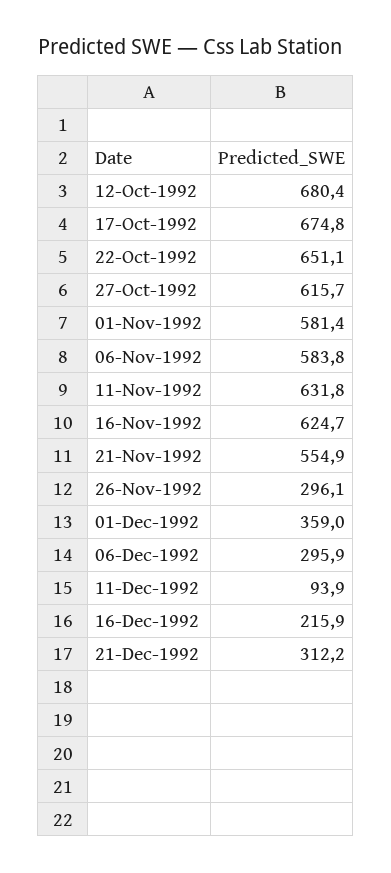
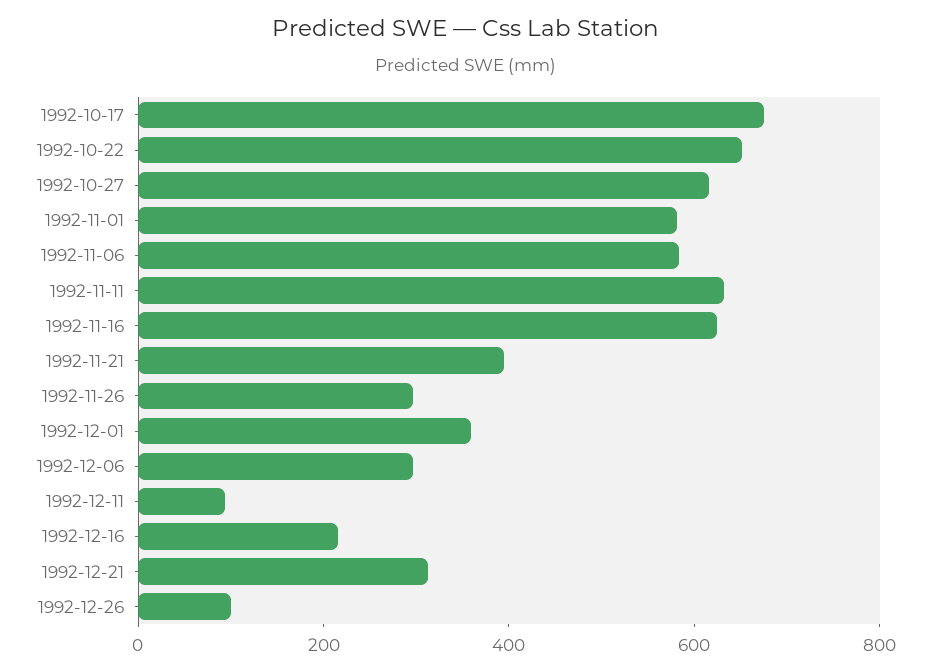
12-Oct-1992: 680.4 -> none
21-Nov-1992: 554.9 -> 400
1992-12-26: none -> 100

